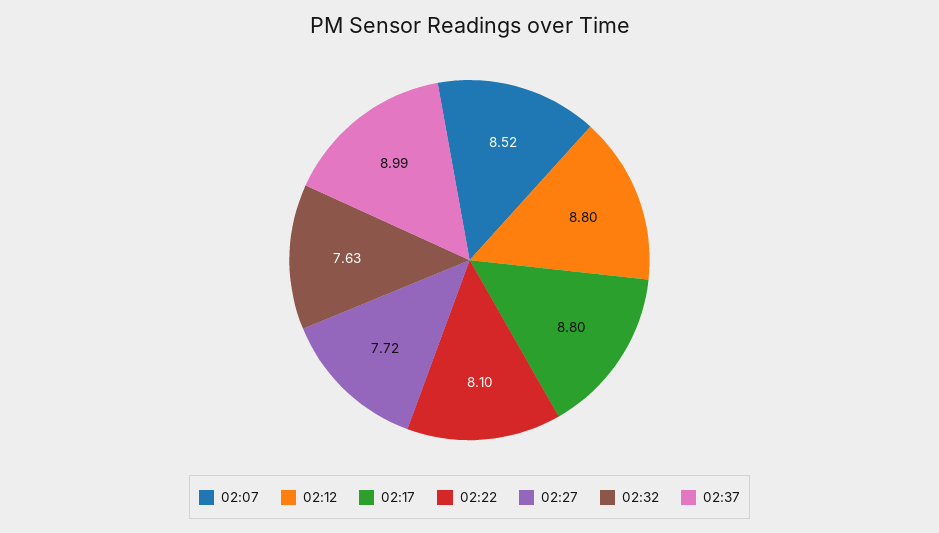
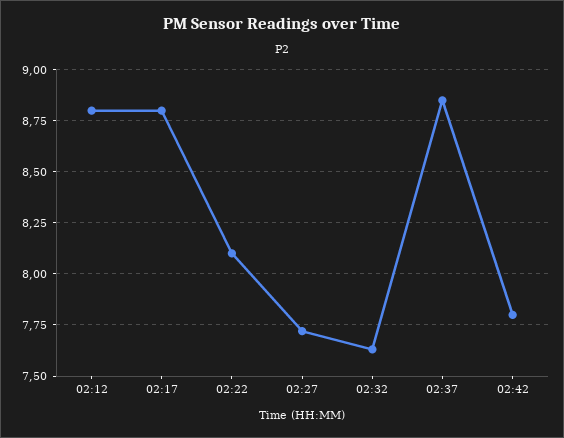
02:07: 8.52 -> none
02:37: 8.99 -> 8.85
02:42: none -> 7.8

